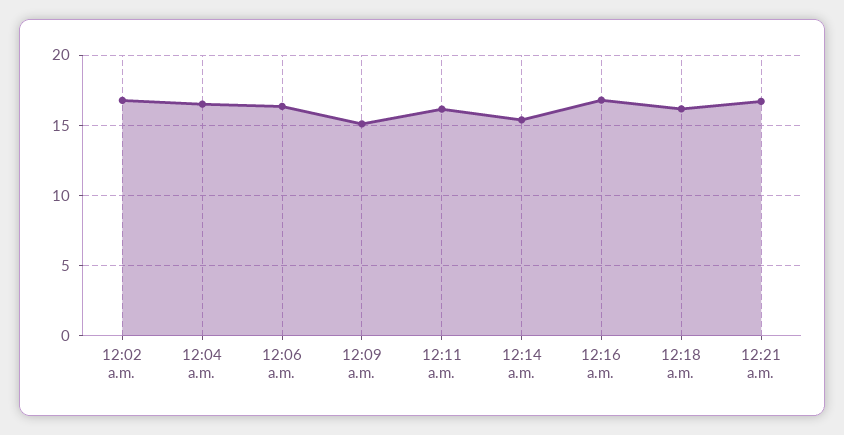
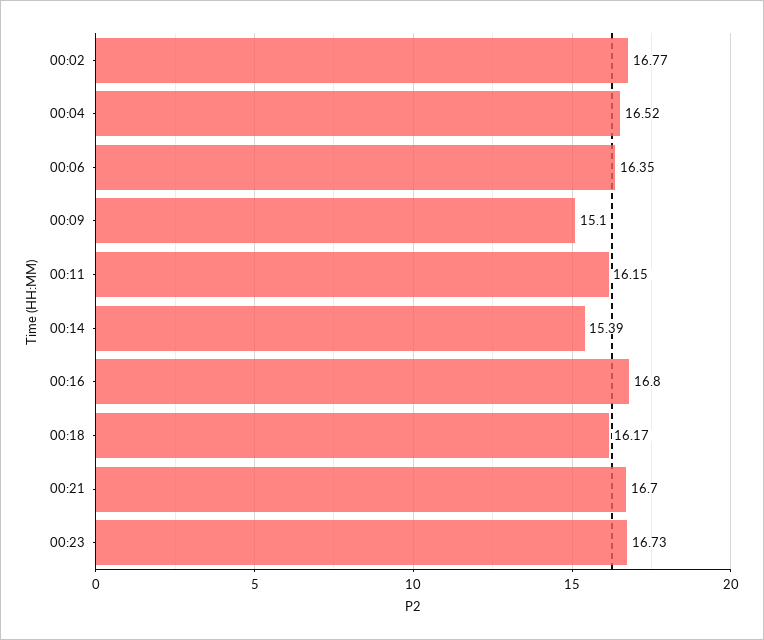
00:23: none -> 16.73

